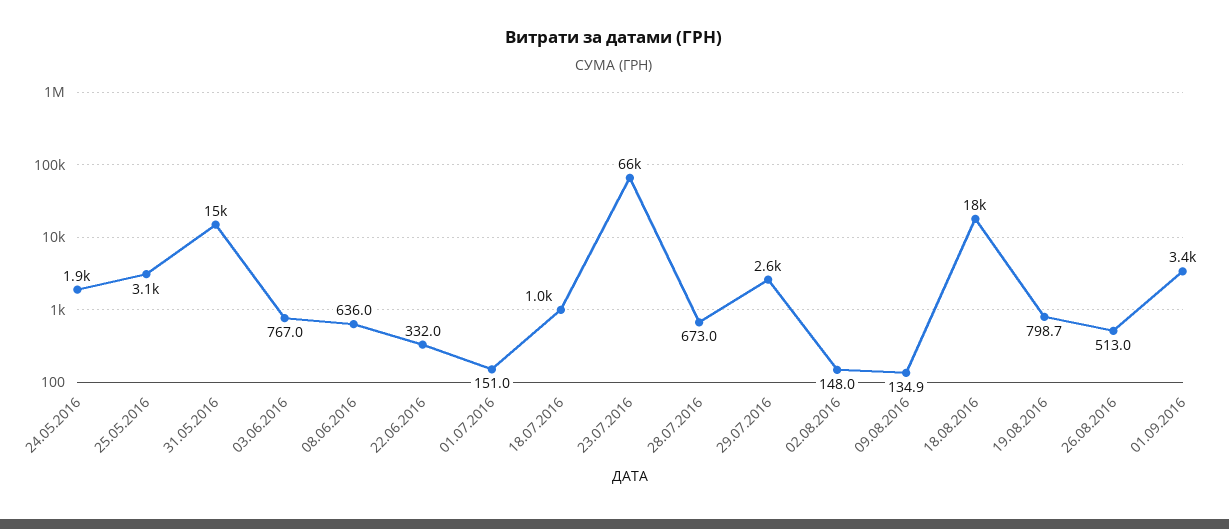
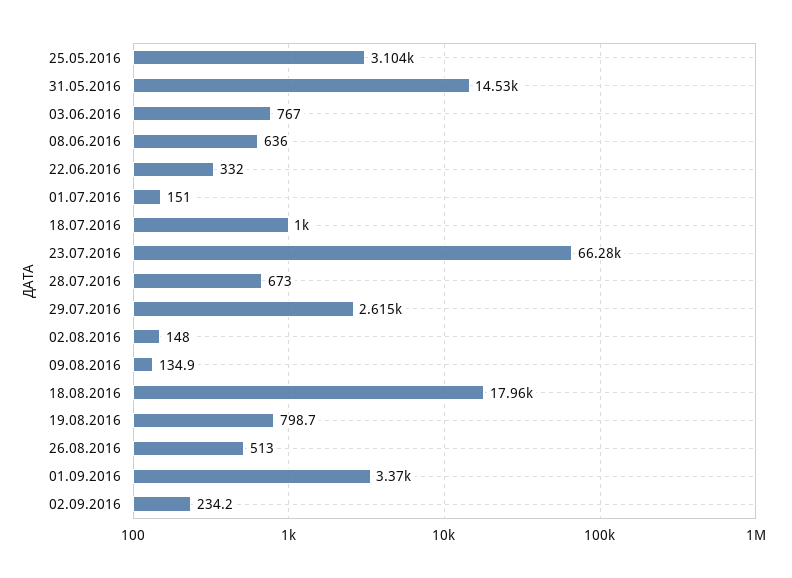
24.05.2016: 1900 -> none
02.09.2016: none -> 234.2

